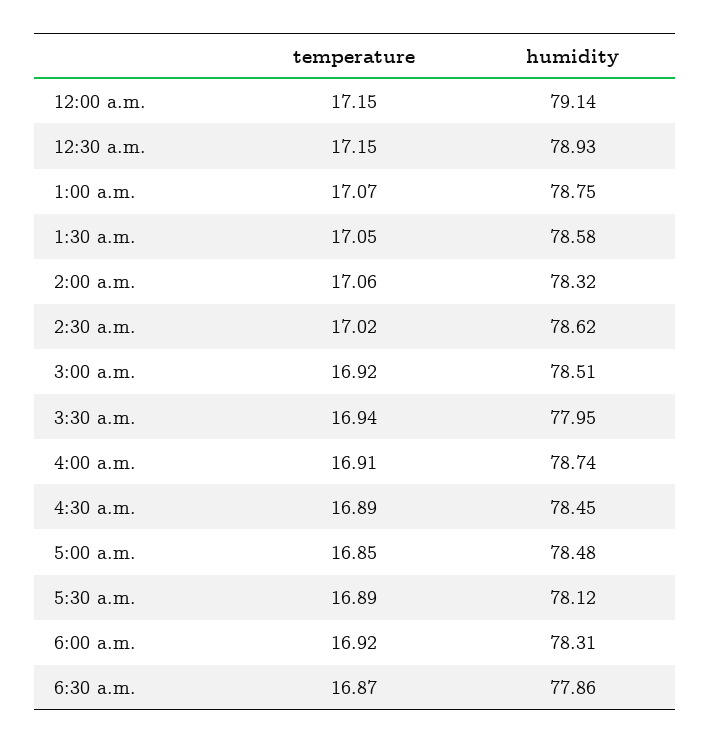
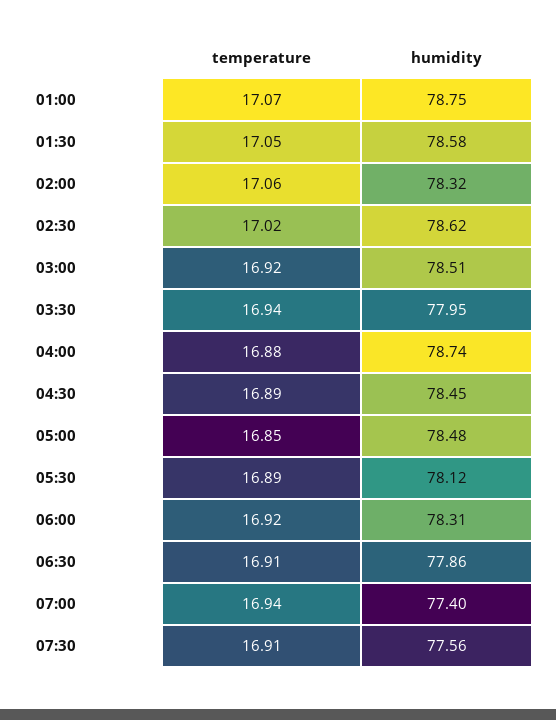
temperature, 12:00 a.m.: 17.15 -> none
humidity, 12:00 a.m.: 79.14 -> none
temperature, 12:30 a.m.: 17.15 -> none
humidity, 12:30 a.m.: 78.93 -> none
temperature, 4:00 a.m.: 16.91 -> 16.88
temperature, 6:30 a.m.: 16.87 -> 16.91
temperature, 07:00: none -> 16.94
humidity, 07:00: none -> 77.4
temperature, 07:30: none -> 16.91
humidity, 07:30: none -> 77.56

